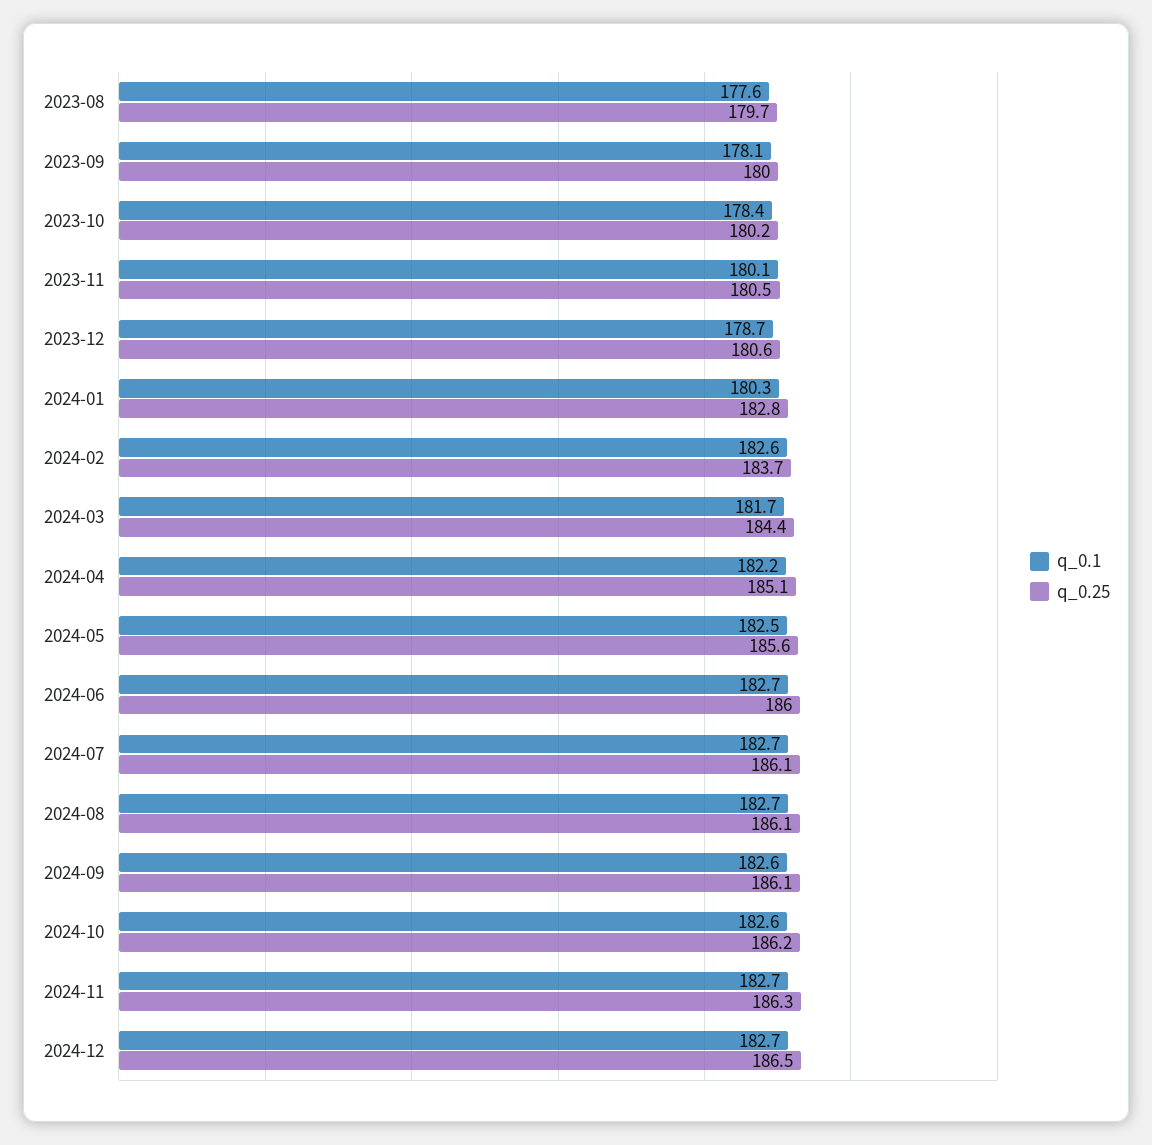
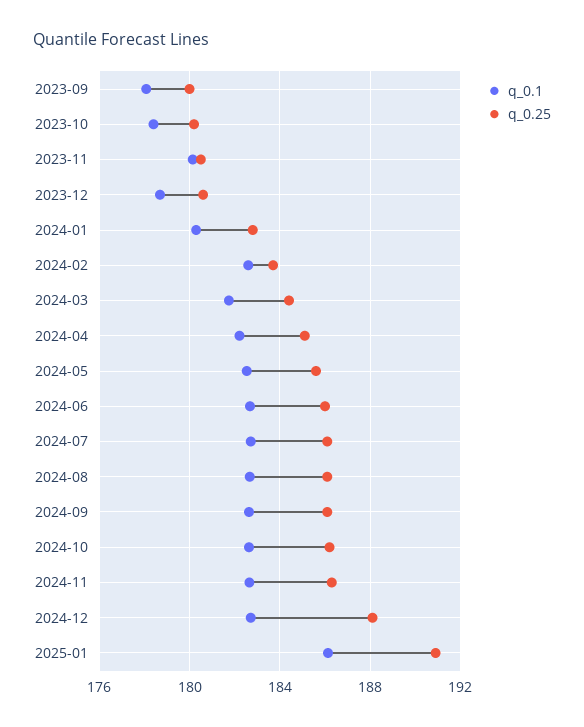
q_0.1, 2023-08: 177.6 -> none
q_0.25, 2023-08: 179.7 -> none
q_0.25, 2024-12: 186.5 -> 188
q_0.1, 2025-01: none -> 186
q_0.25, 2025-01: none -> 191

